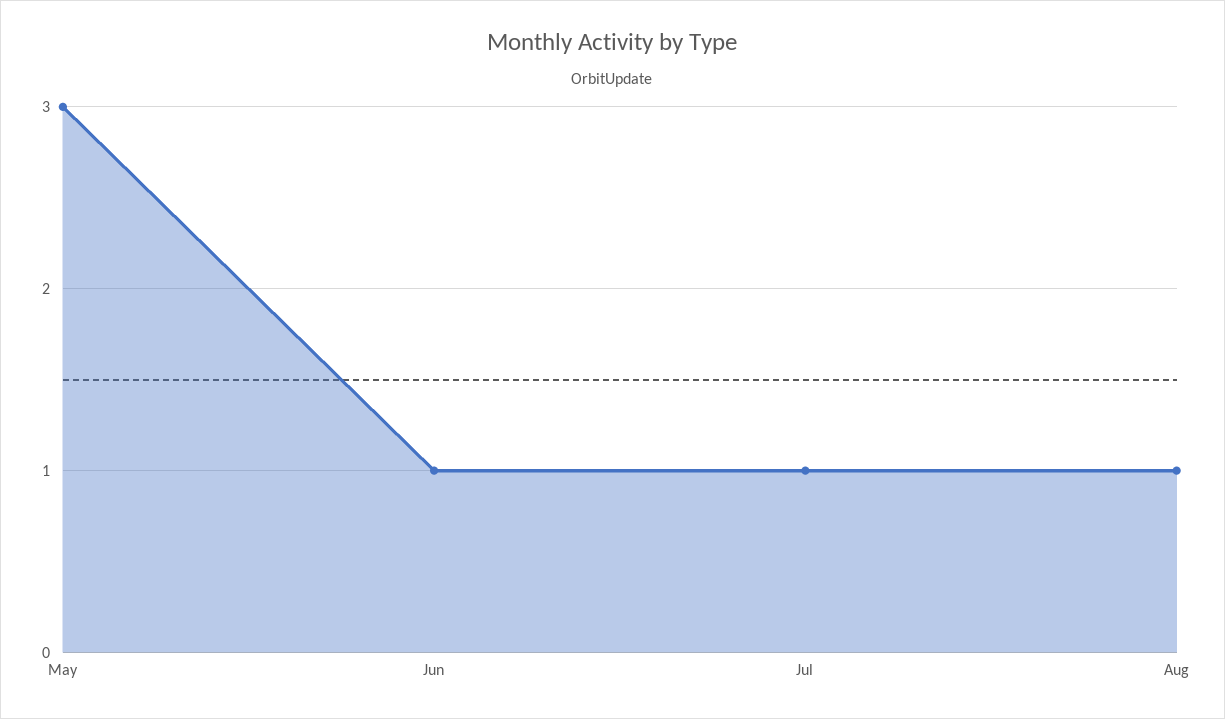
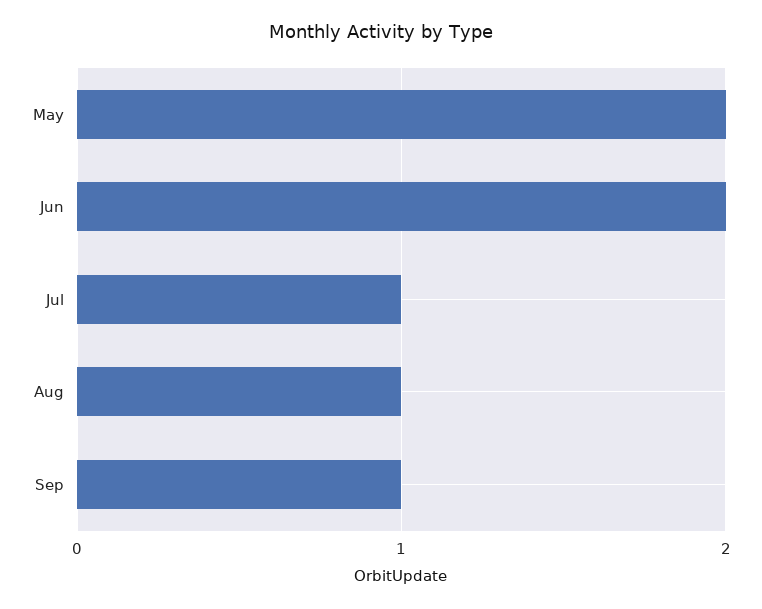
May: 3 -> 2
Jun: 1 -> 2
Sep: none -> 1

